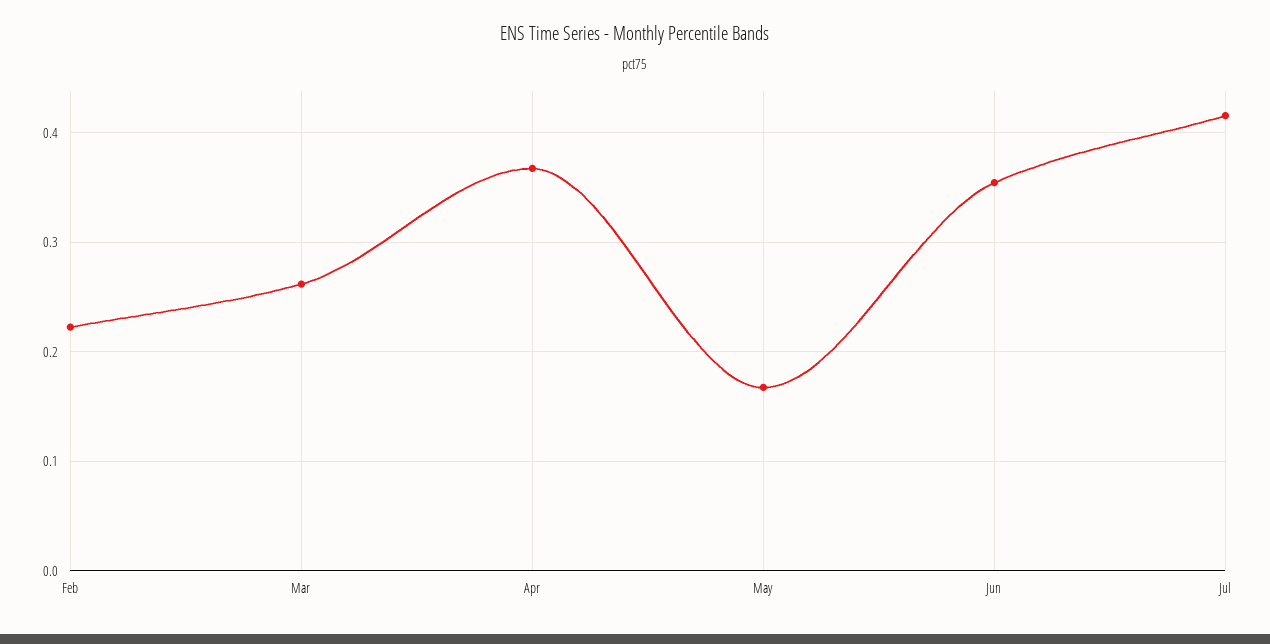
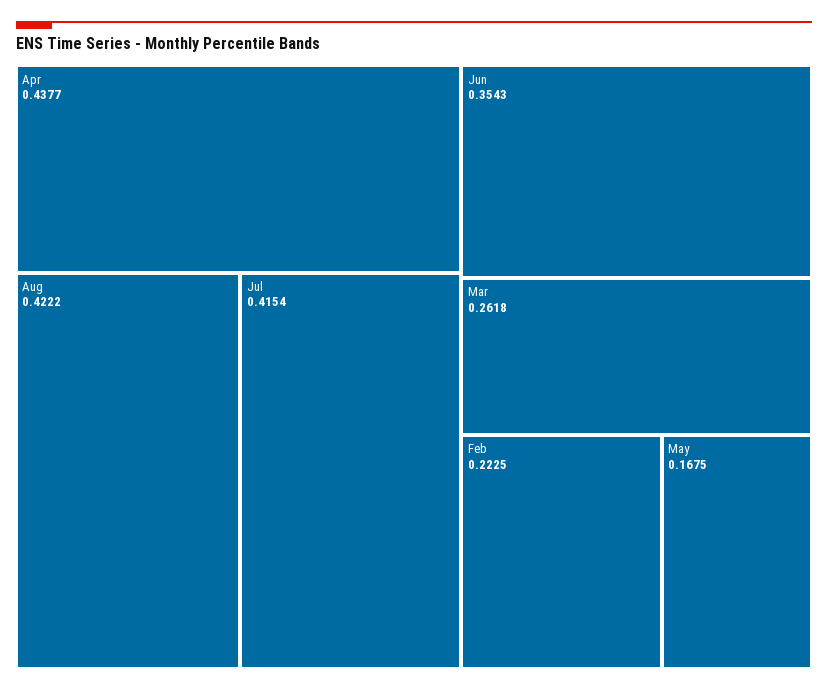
Apr: 0.37 -> 0.4377
Aug: none -> 0.4222

